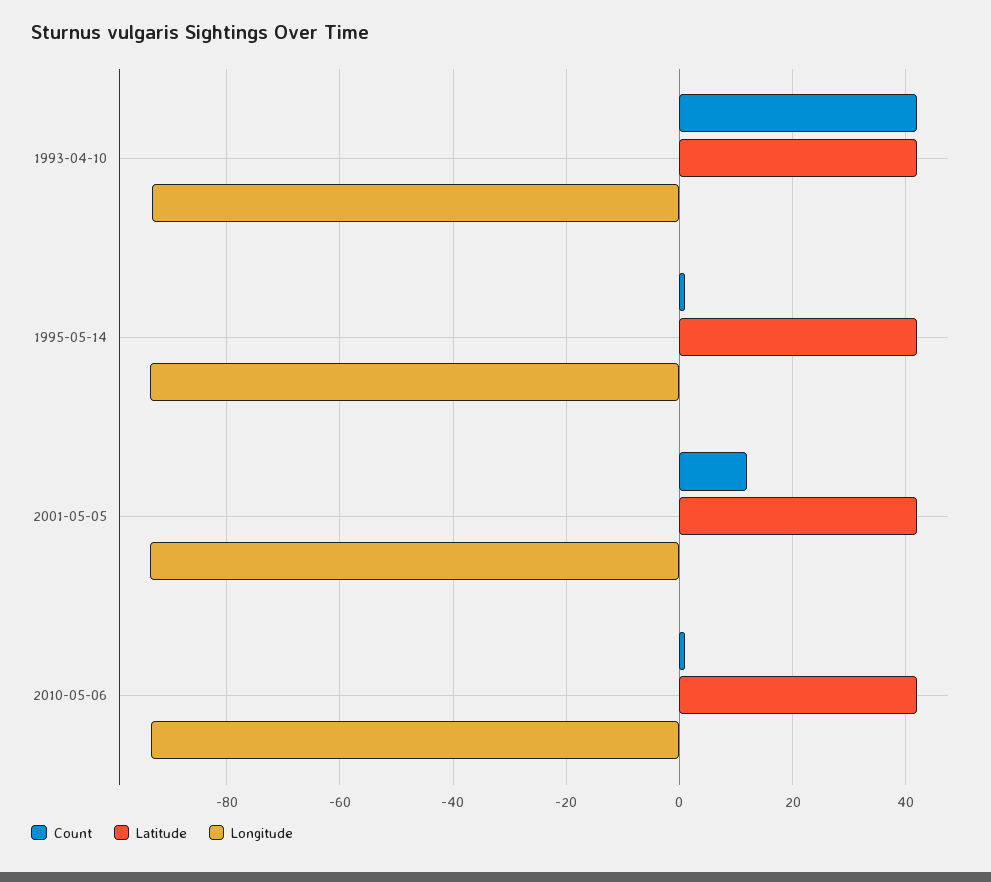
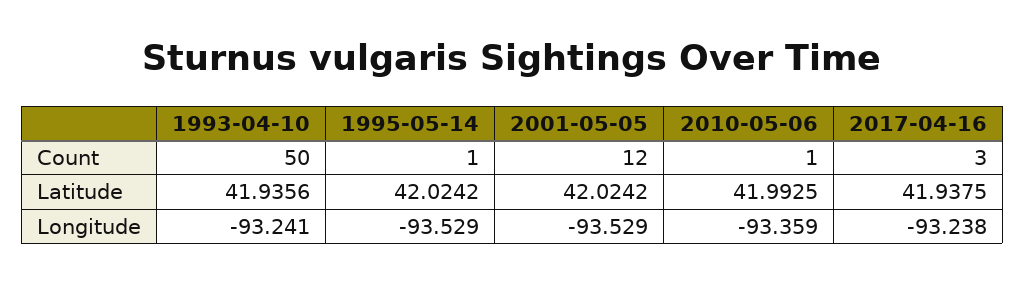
Count, 1993-04-10: 42 -> 50
Count, 2017-04-16: none -> 3
Latitude, 2017-04-16: none -> 41.9375
Longitude, 2017-04-16: none -> -93.238

